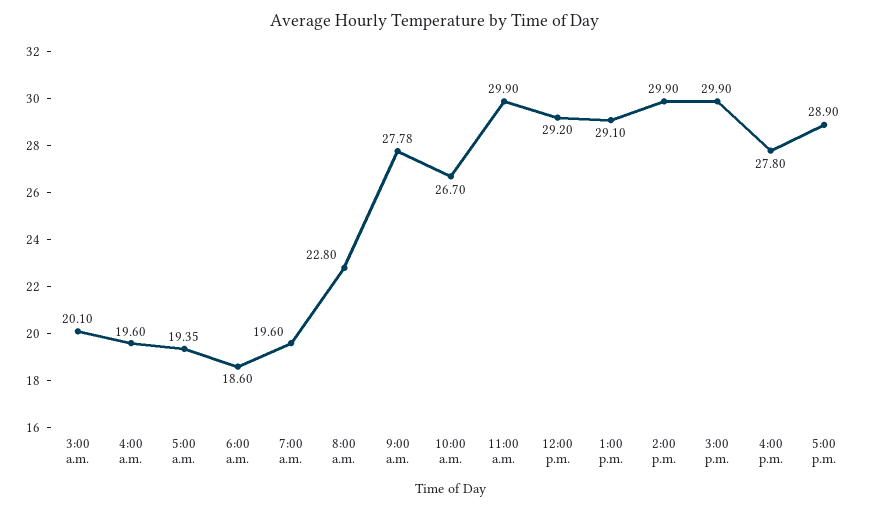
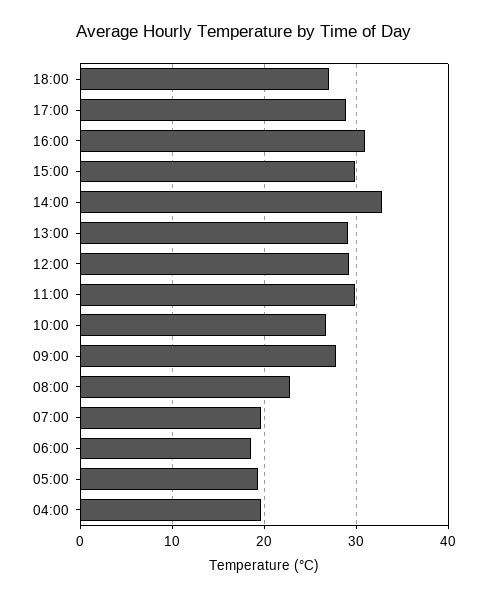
3:00 a.m.: 20.1 -> none
2:00 p.m.: 29.9 -> 33
4:00 p.m.: 27.8 -> 31
18:00: none -> 27

